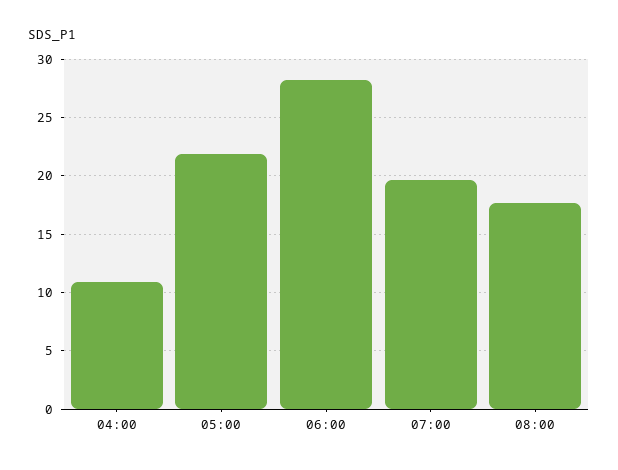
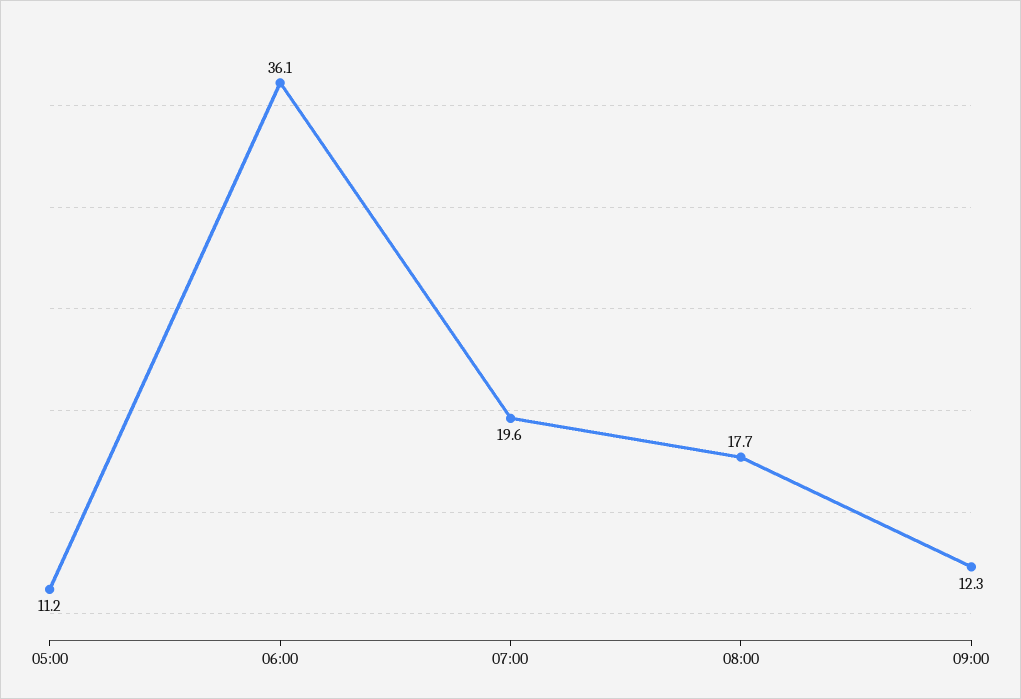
04:00: 11 -> none
05:00: 22 -> 11.2
06:00: 28 -> 36.1
09:00: none -> 12.3

